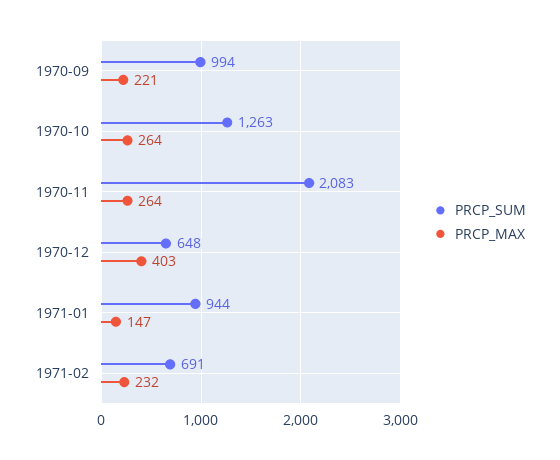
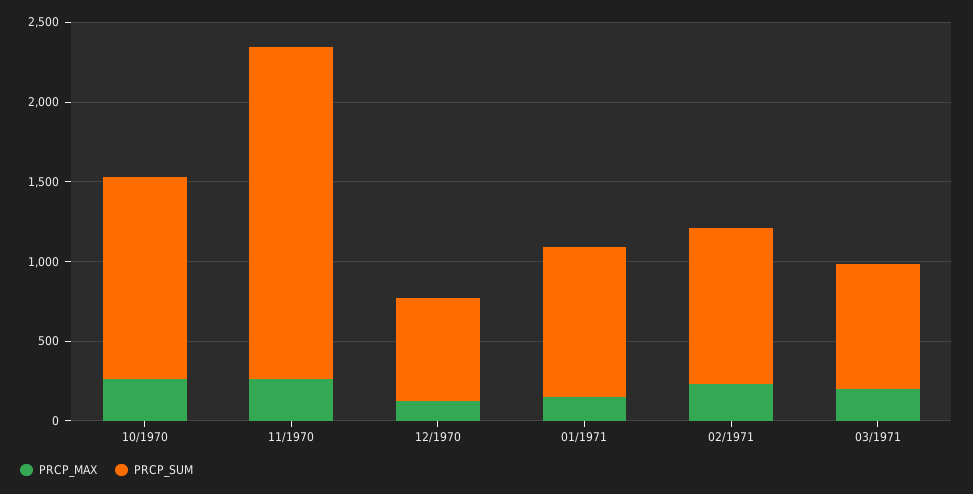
PRCP_SUM, 1970-09: 994 -> none
PRCP_MAX, 1970-09: 221 -> none
PRCP_MAX, 1970-12: 403 -> 100
PRCP_SUM, 1971-02: 691 -> 1000
PRCP_MAX, 03/1971: none -> 200
PRCP_SUM, 03/1971: none -> 800

